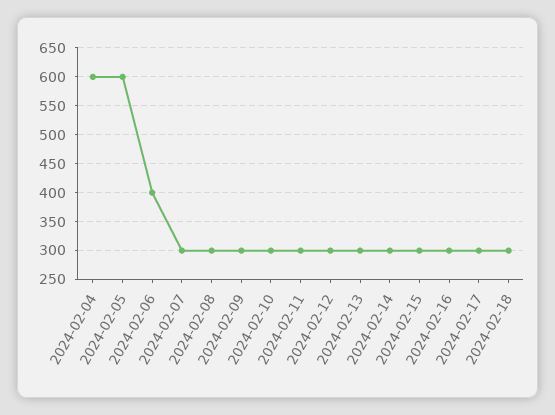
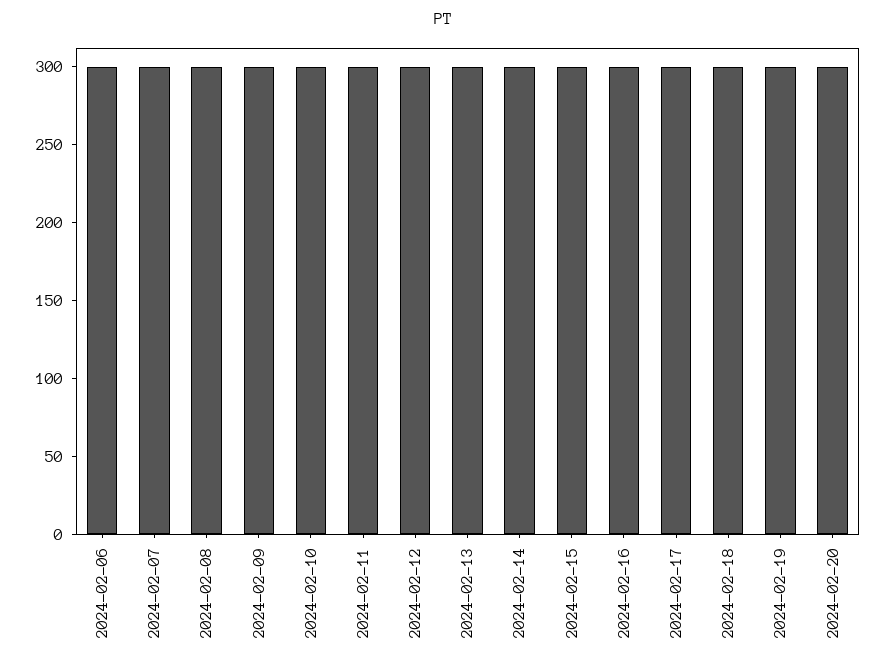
2024-02-04: 600 -> none
2024-02-05: 600 -> none
2024-02-06: 400 -> 300
2024-02-19: none -> 300
2024-02-20: none -> 300

